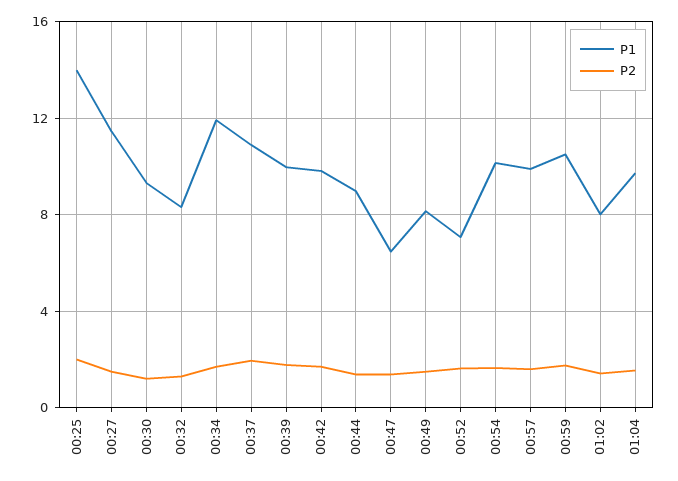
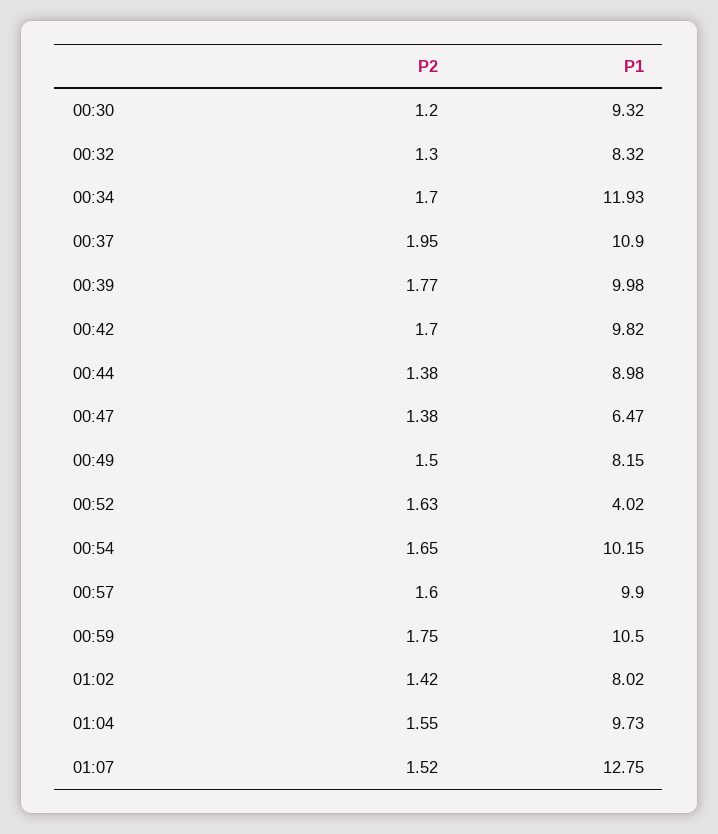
P1, 00:25: 14 -> none
P2, 00:25: 2 -> none
P1, 00:27: 11.5 -> none
P2, 00:27: 1.5 -> none
P1, 00:52: 7 -> 4.02
P2, 01:07: none -> 1.52
P1, 01:07: none -> 12.75

